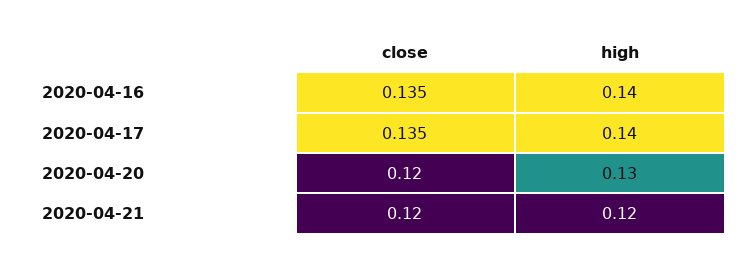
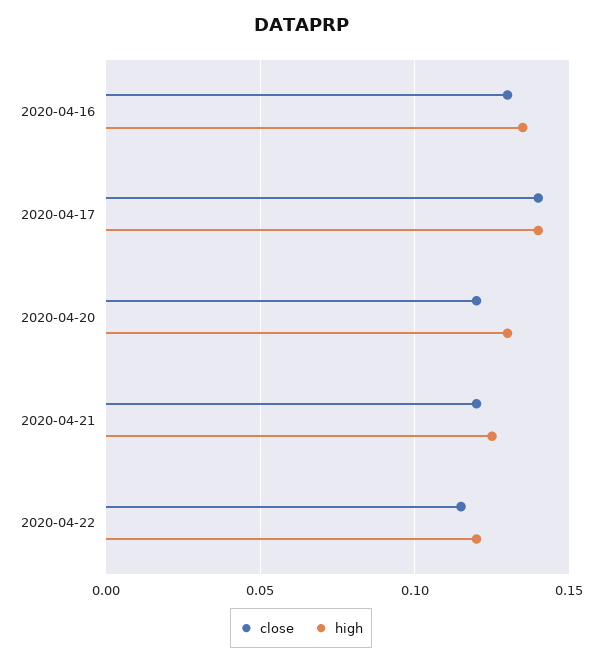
close, 2020-04-16: 0.135 -> 0.13
high, 2020-04-16: 0.14 -> 0.135
close, 2020-04-17: 0.135 -> 0.14
high, 2020-04-21: 0.12 -> 0.125
close, 2020-04-22: none -> 0.115
high, 2020-04-22: none -> 0.12

